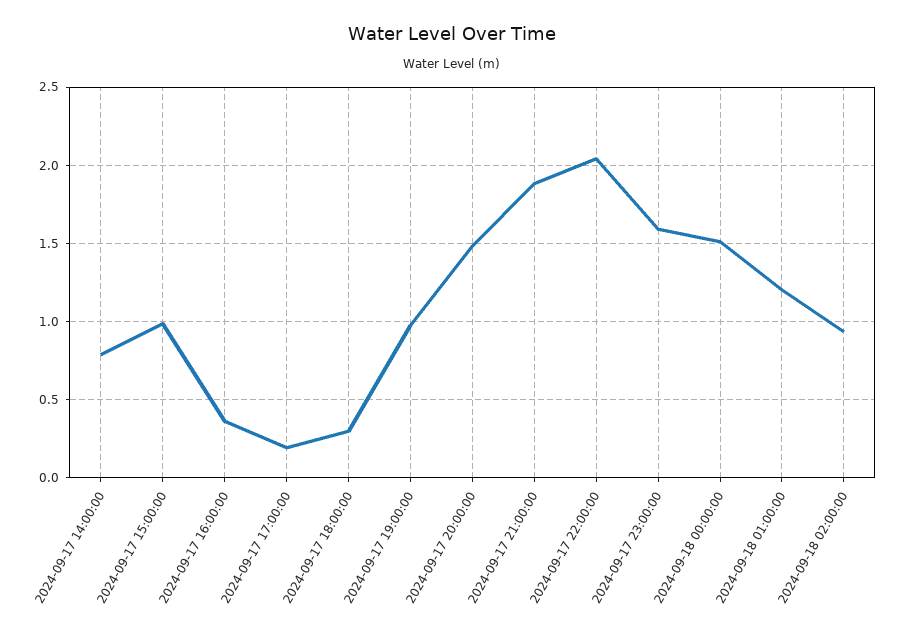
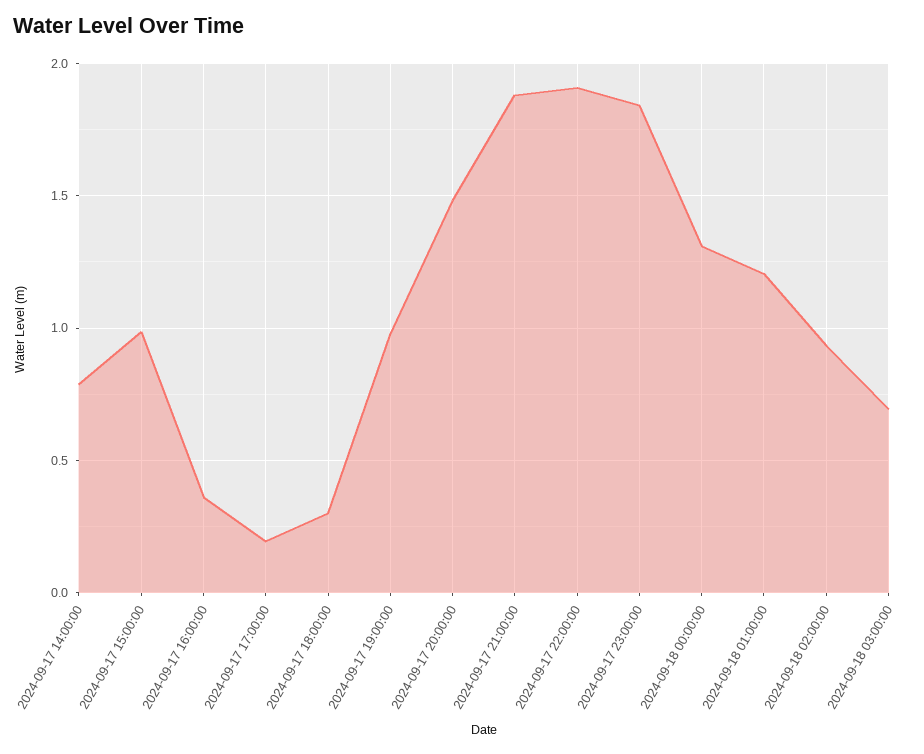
2024-09-17 22:00:00: 2.05 -> 1.9
2024-09-17 23:00:00: 1.6 -> 1.85
2024-09-18 00:00:00: 1.5 -> 1.3
2024-09-18 03:00:00: none -> 0.7

